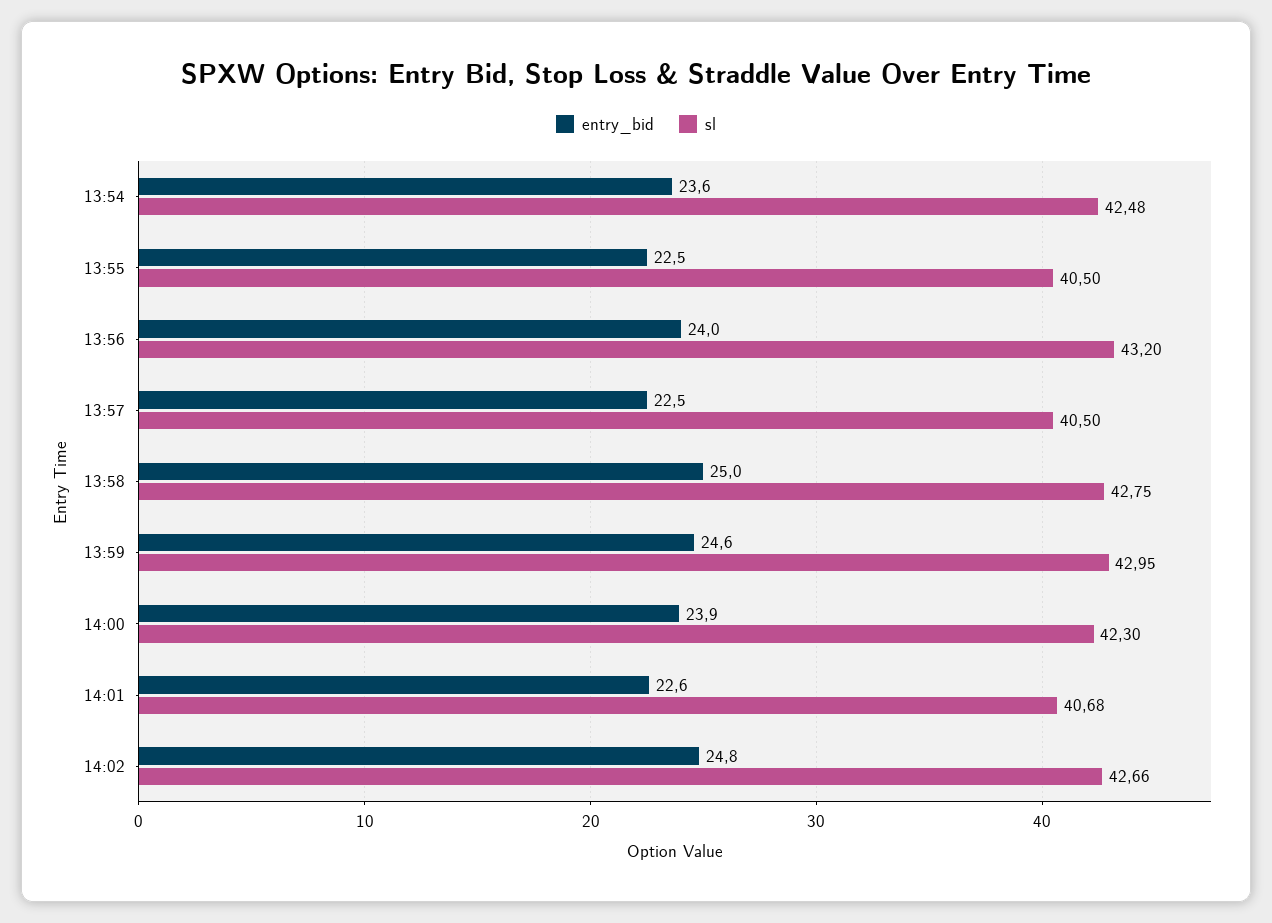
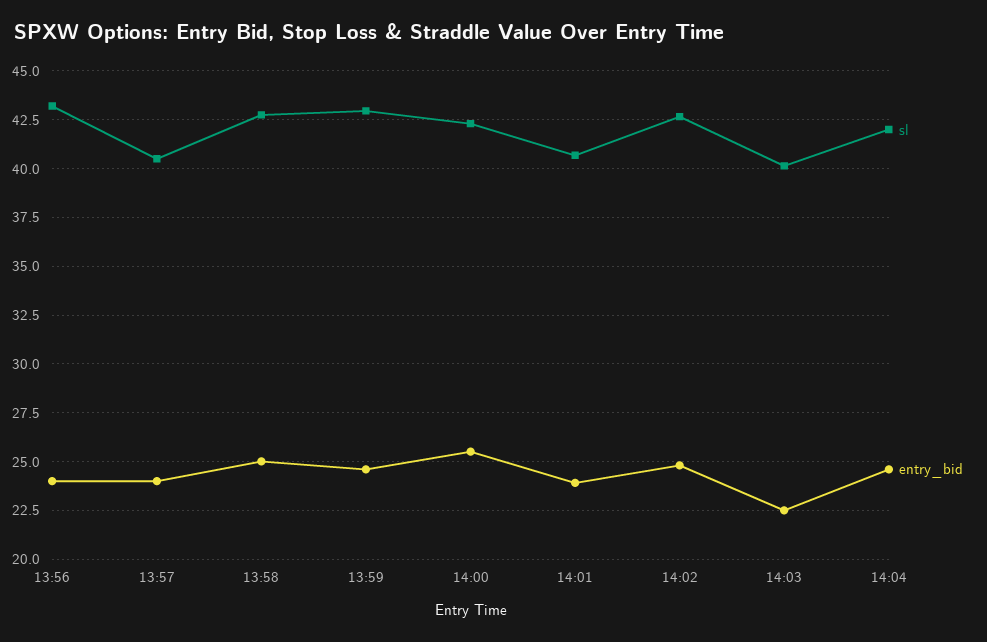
entry_bid, 13:54: 23.6 -> none
sl, 13:54: 42.48 -> none
entry_bid, 13:55: 22.5 -> none
sl, 13:55: 40.5 -> none
entry_bid, 13:57: 22.5 -> 24
entry_bid, 14:00: 23.9 -> 25.5
entry_bid, 14:01: 22.6 -> 24
sl, 14:03: none -> 40
entry_bid, 14:03: none -> 22.5
sl, 14:04: none -> 42
entry_bid, 14:04: none -> 24.5

